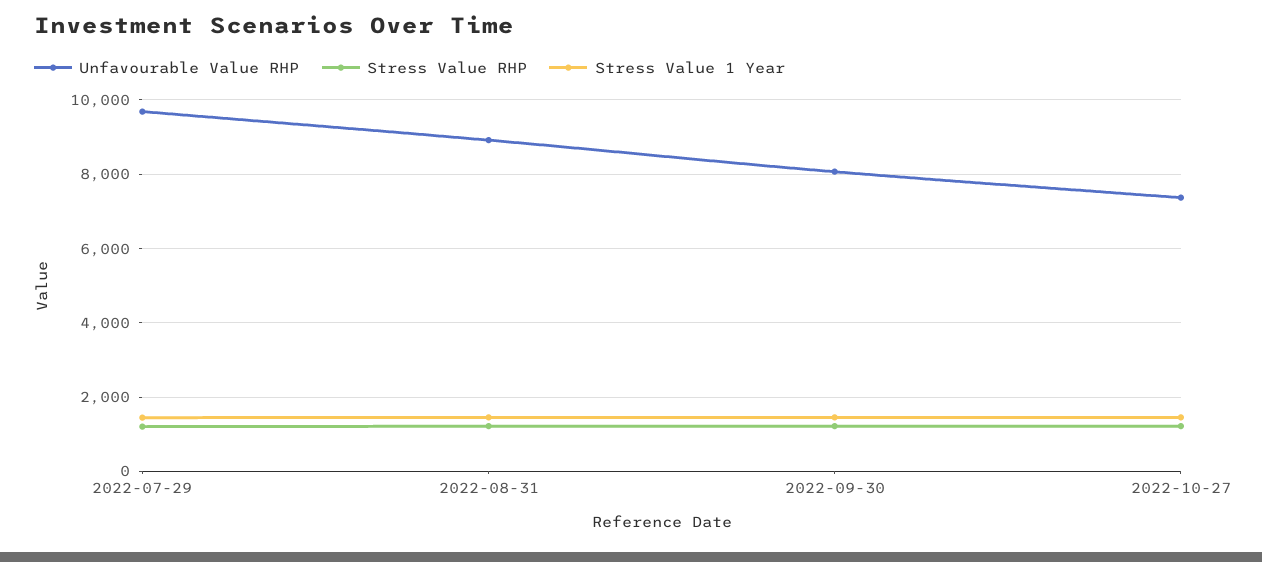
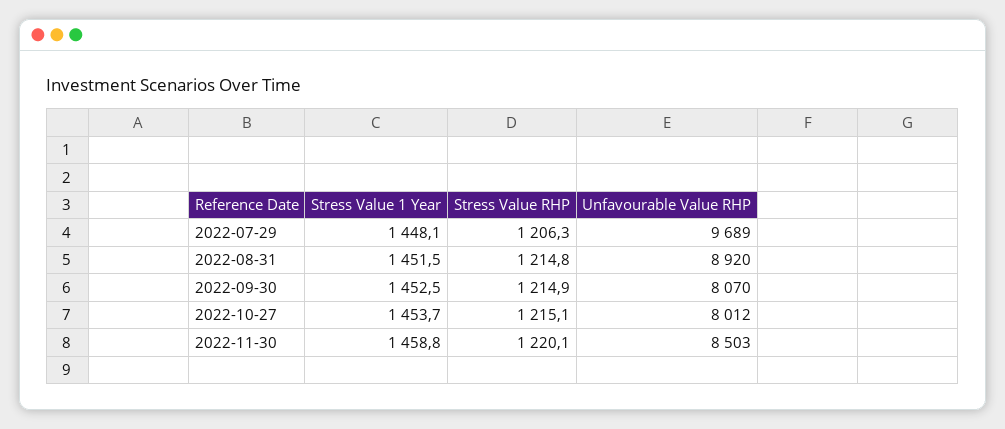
Unfavourable Value RHP, 2022-10-27: 7400 -> 8012
Stress Value 1 Year, 2022-11-30: none -> 1458.8
Stress Value RHP, 2022-11-30: none -> 1220.1
Unfavourable Value RHP, 2022-11-30: none -> 8503

